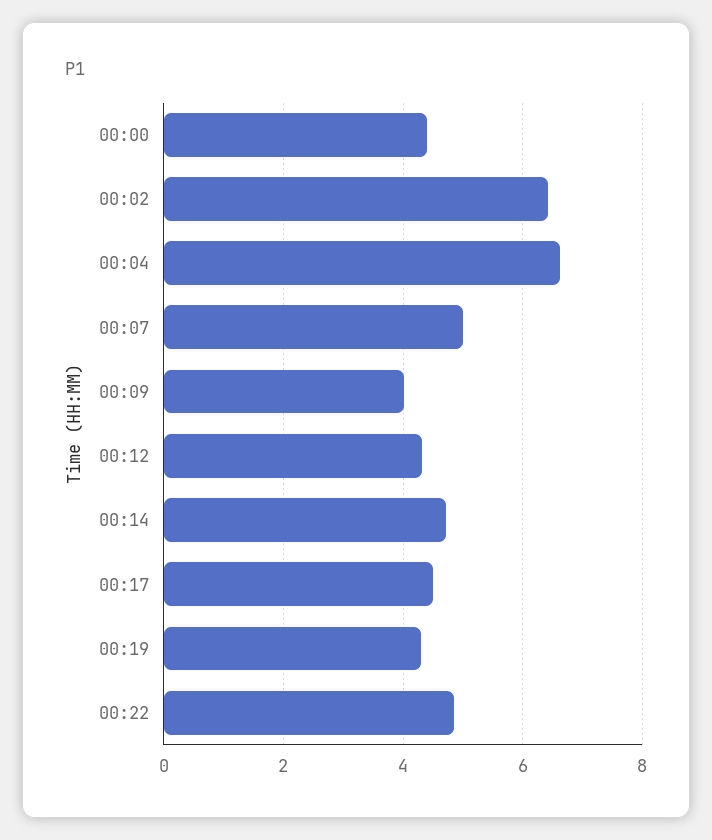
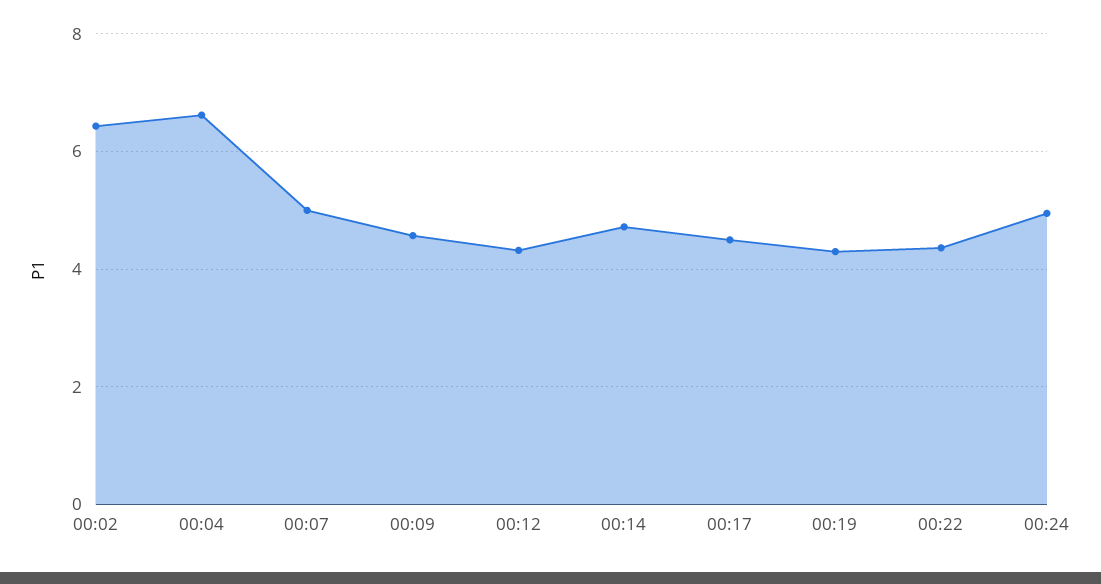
00:00: 4.4 -> none
00:09: 4 -> 4.6
00:22: 4.8 -> 4.4
00:24: none -> 5

